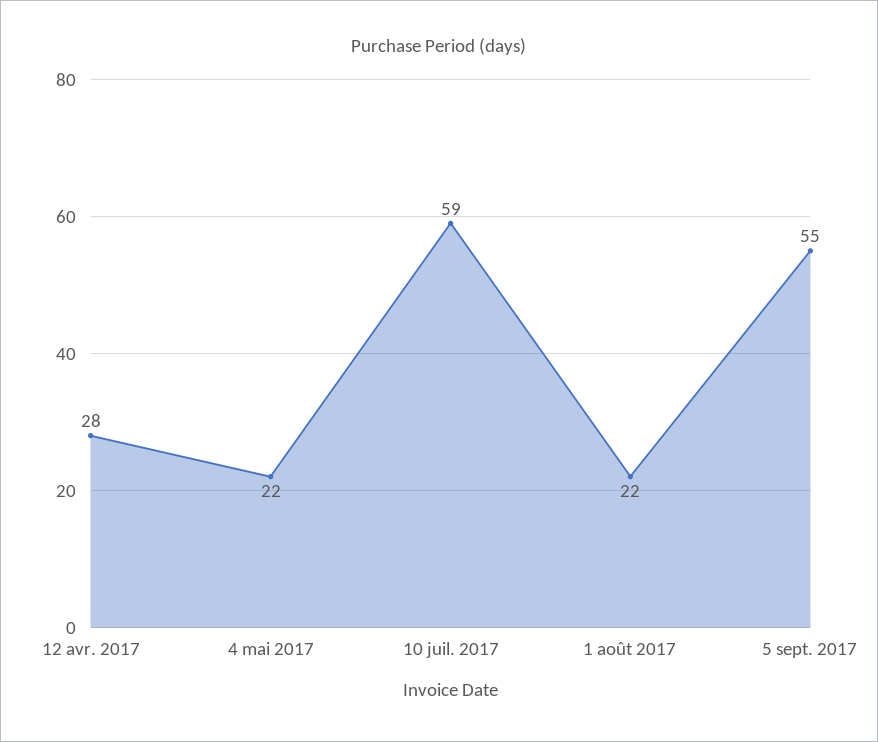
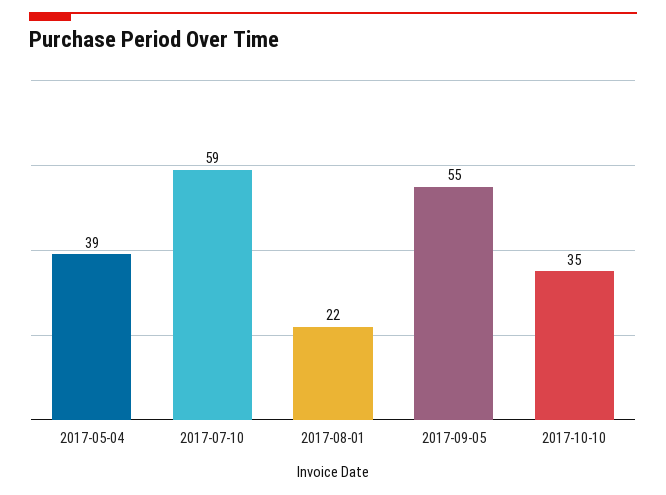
12 avr. 2017: 28 -> none
4 mai 2017: 22 -> 39
2017-10-10: none -> 35

